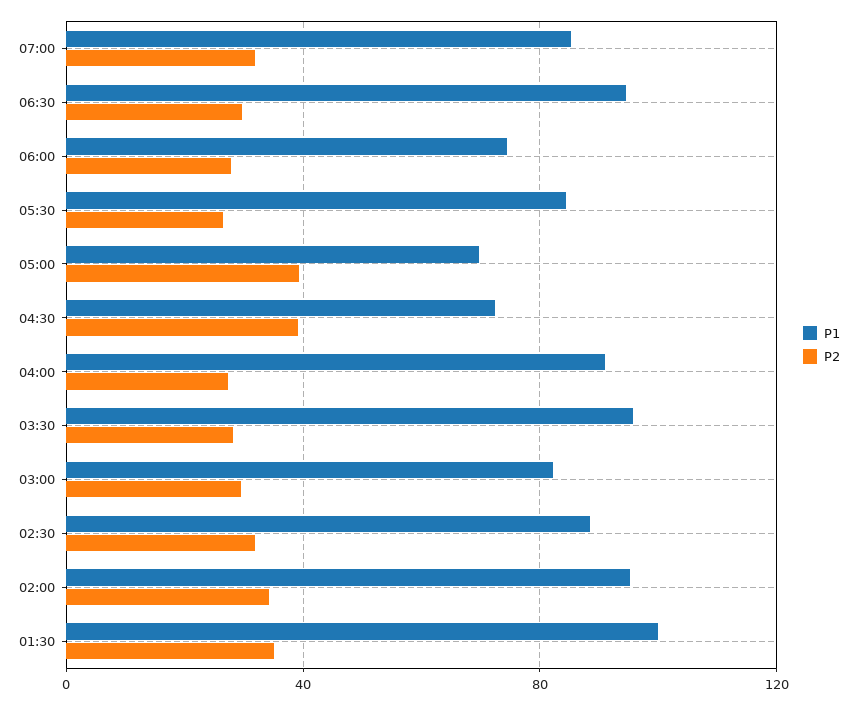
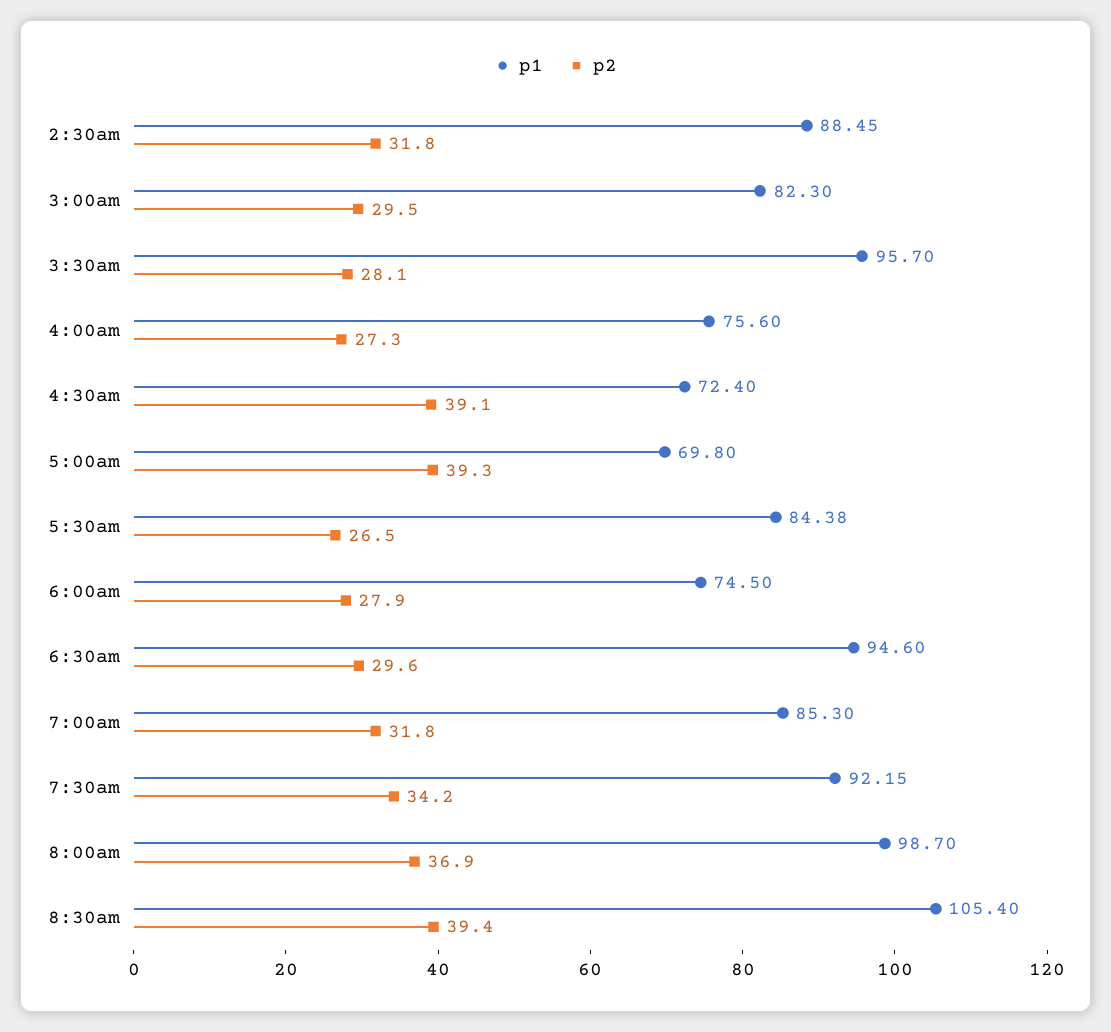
P1, 04:00: 90 -> 75.6
P1, 02:00: 95 -> none
P2, 02:00: 35 -> none
P1, 01:30: 100 -> none
P2, 01:30: 35 -> none
P1, 7:30am: none -> 92.15
P2, 7:30am: none -> 34.2
P1, 8:00am: none -> 98.7
P2, 8:00am: none -> 36.9
P1, 8:30am: none -> 105.4
P2, 8:30am: none -> 39.4

